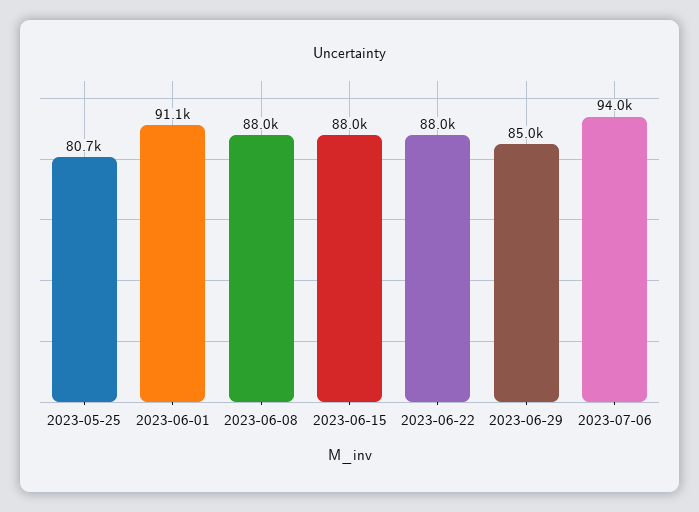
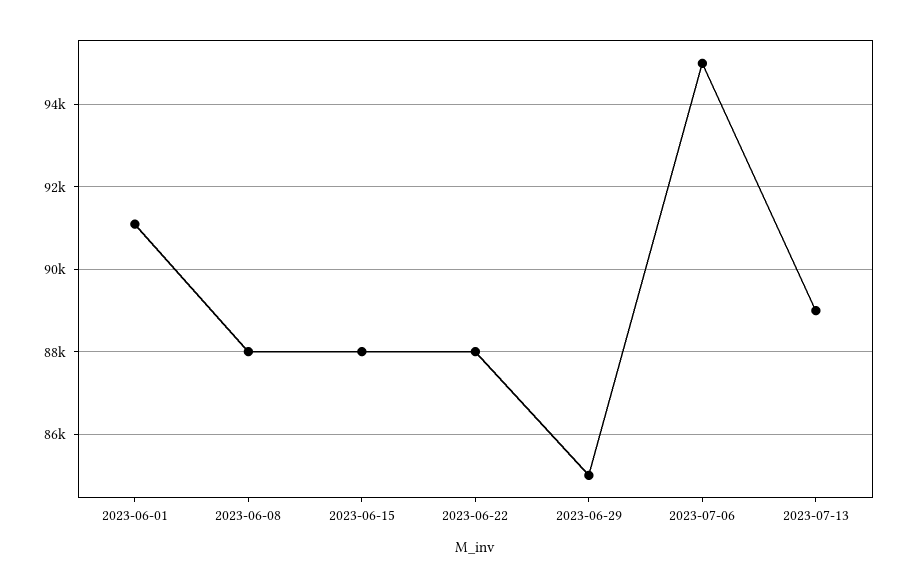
2023-05-25: 80700 -> none
2023-07-06: 94000 -> 95000
2023-07-13: none -> 89000

